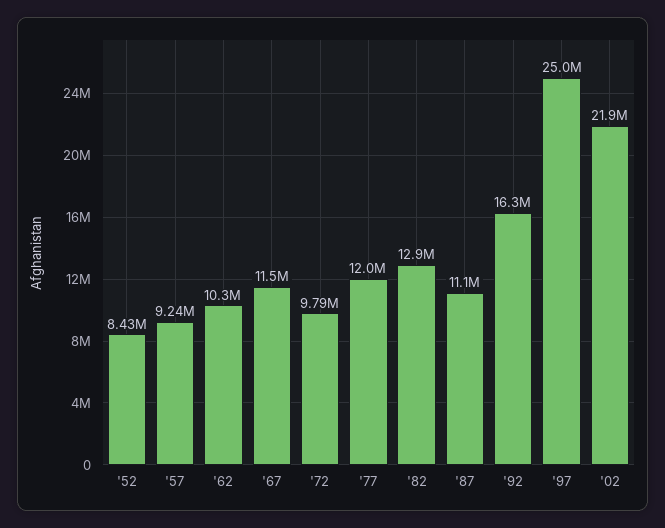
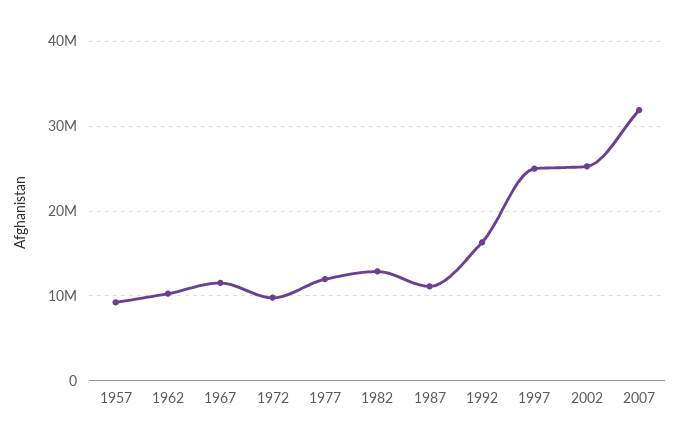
'52: 8430000 -> none
'02: 21900000 -> 25000000
2007: none -> 32000000

